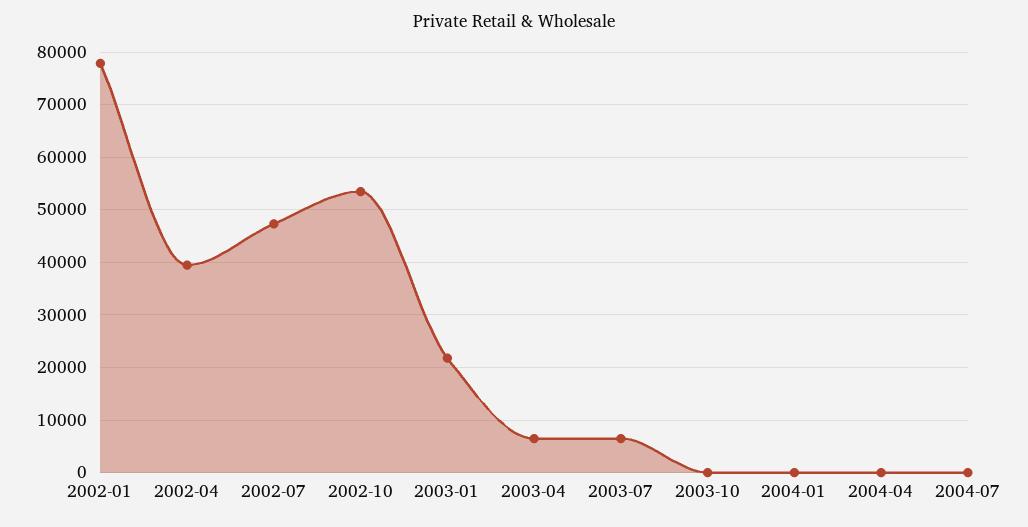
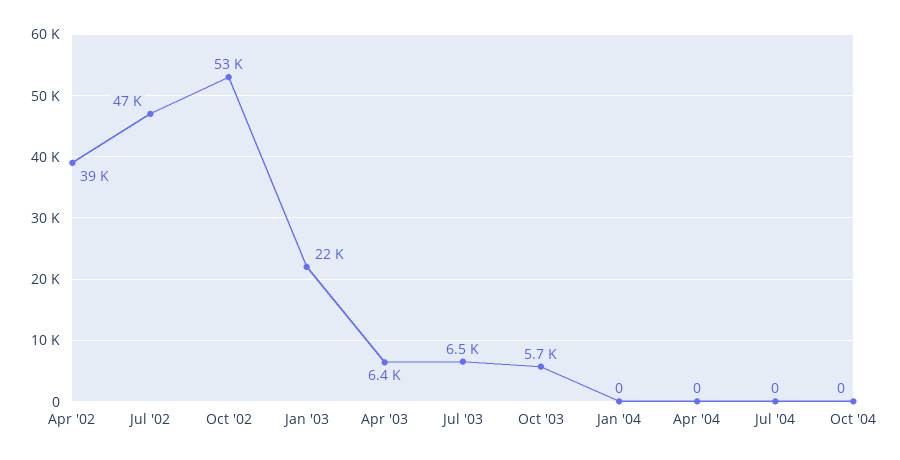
2002-01: 78000 -> none
2003-10: 0 -> 5700
Oct '04: none -> 0

